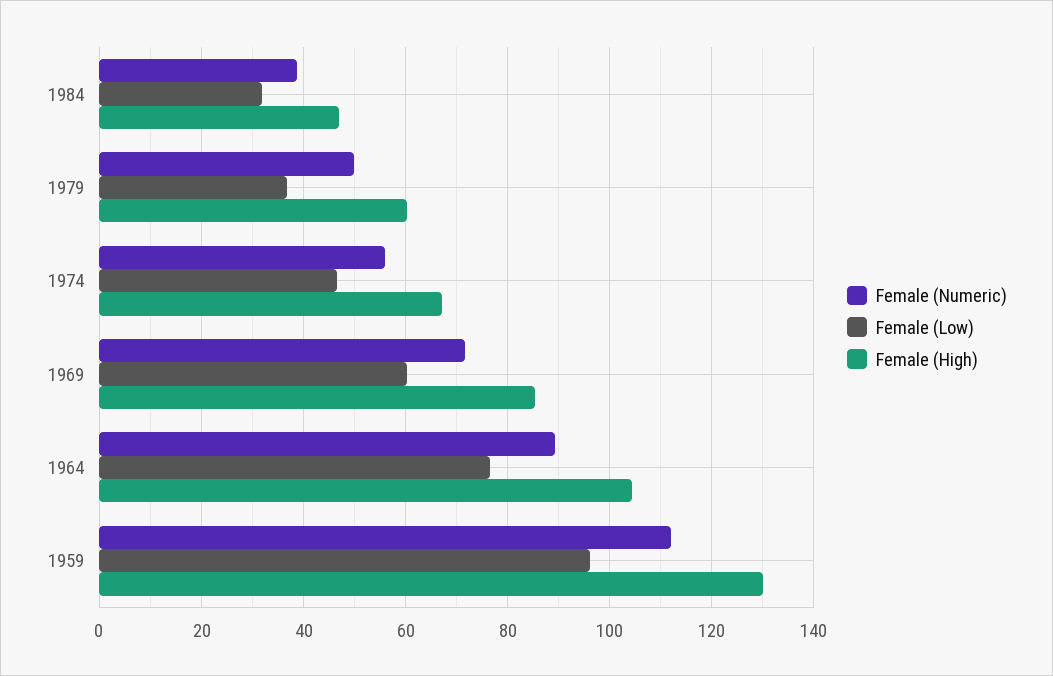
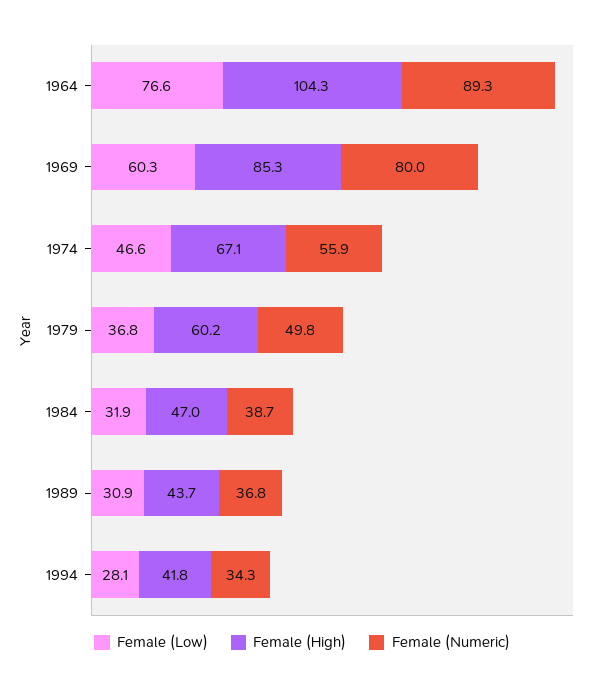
Female (Numeric), 1969: 72 -> 80
Female (Numeric), 1959: 112 -> none
Female (Low), 1959: 96 -> none
Female (High), 1959: 130 -> none
Female (Low), 1989: none -> 30.9
Female (High), 1989: none -> 43.7
Female (Numeric), 1989: none -> 36.8
Female (Low), 1994: none -> 28.1
Female (High), 1994: none -> 41.8
Female (Numeric), 1994: none -> 34.3

